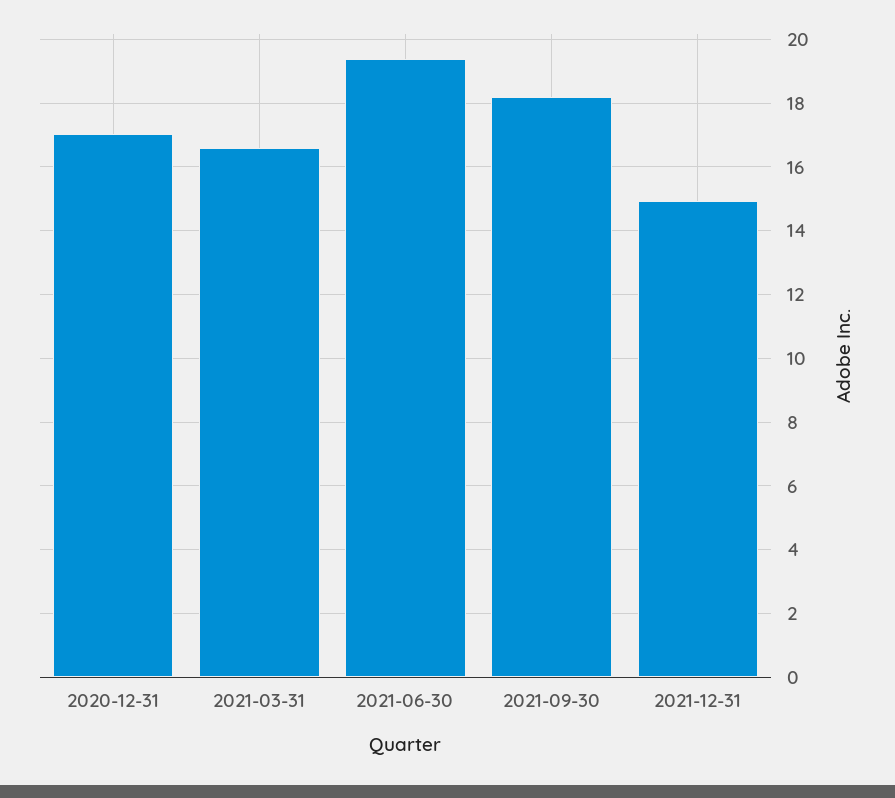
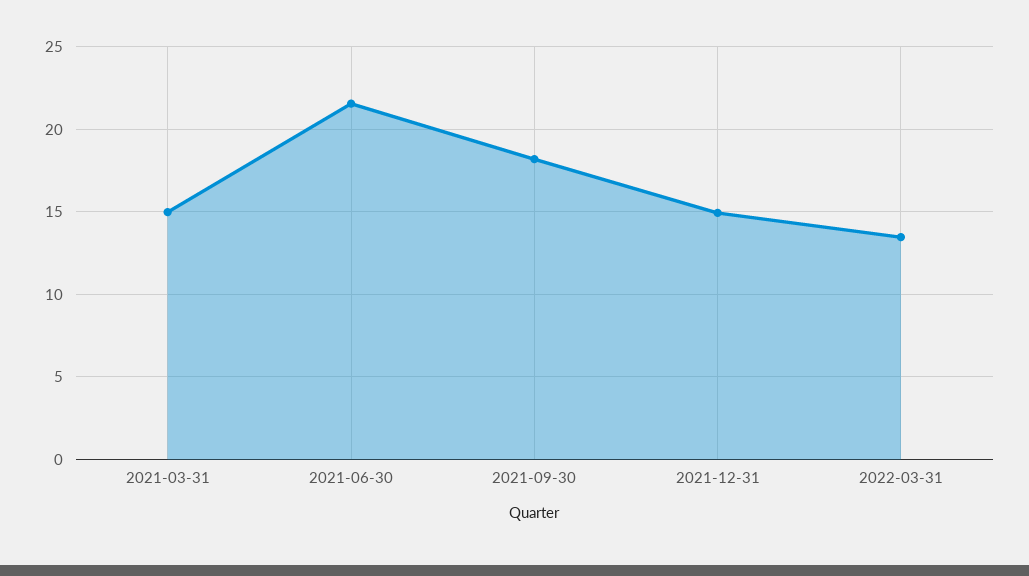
2020-12-31: 17 -> none
2021-03-31: 16.6 -> 15
2021-06-30: 19.4 -> 21.5
2022-03-31: none -> 13.5

